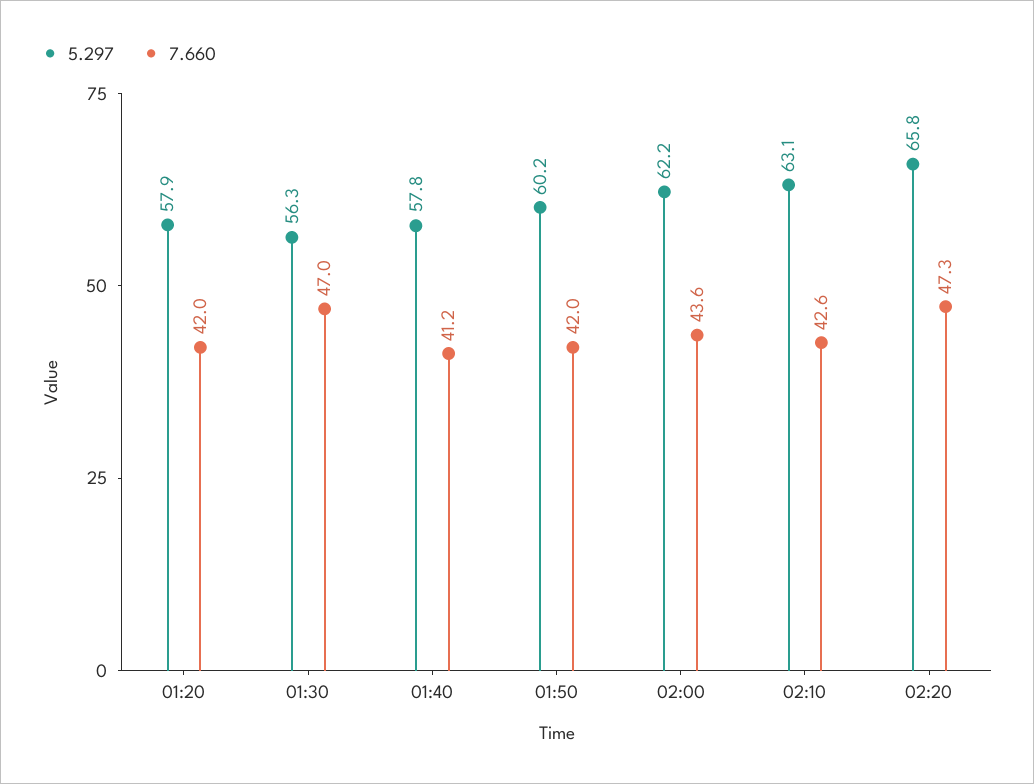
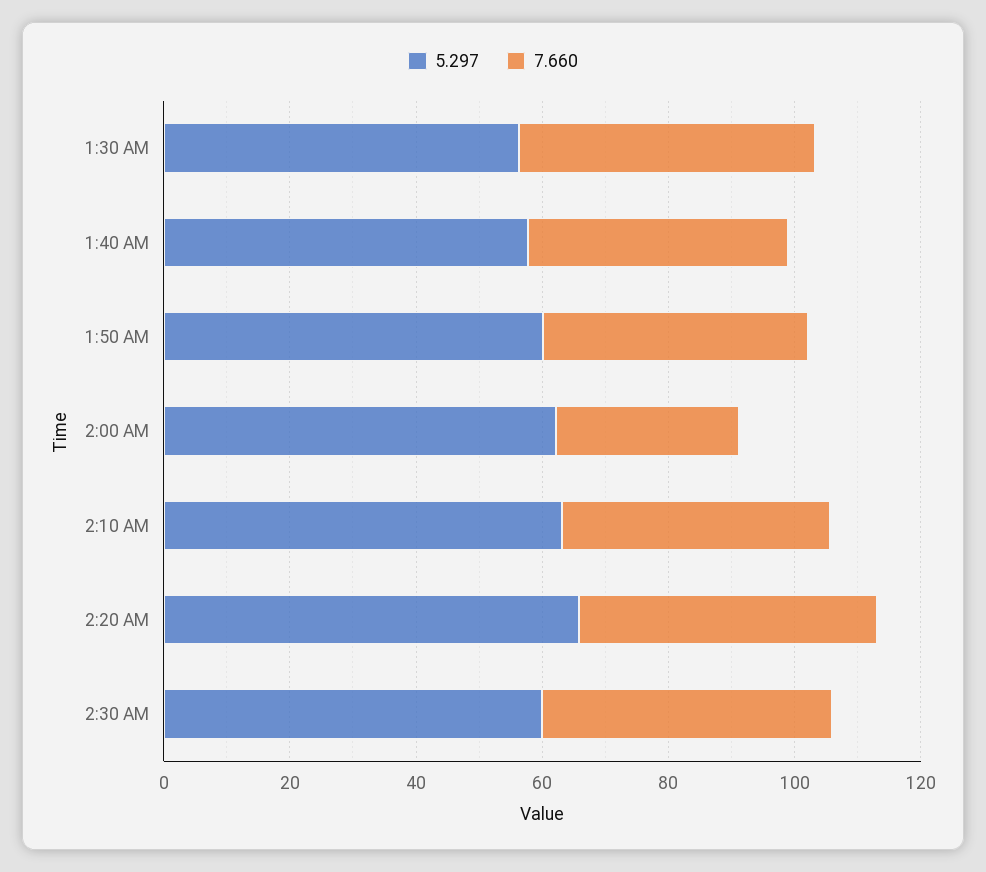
5.297, 01:20: 57.9 -> none
7.660, 01:20: 42 -> none
7.660, 02:00: 43.6 -> 30
5.297, 2:30 AM: none -> 60
7.660, 2:30 AM: none -> 45

